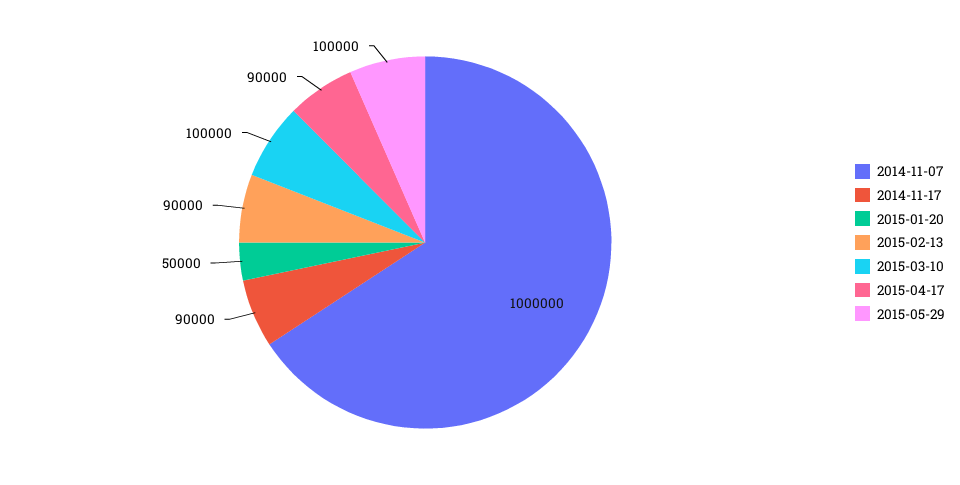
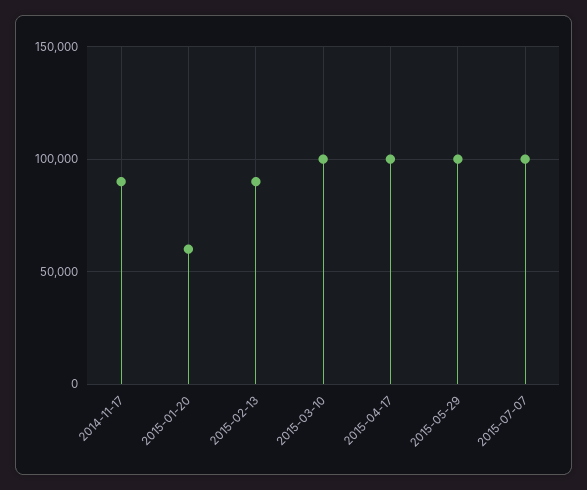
2014-11-07: 1000000 -> none
2015-01-20: 50000 -> 60000
2015-04-17: 90000 -> 100000
2015-07-07: none -> 100000

